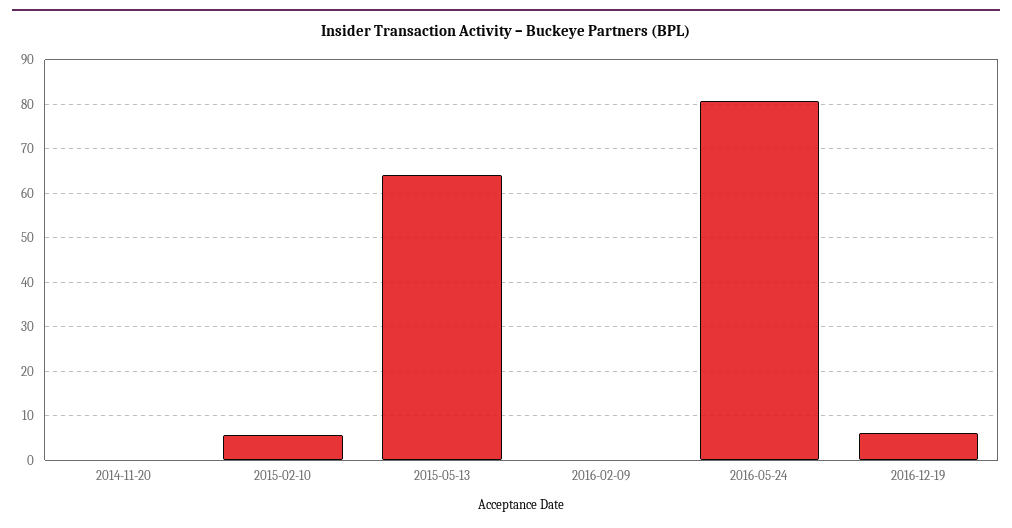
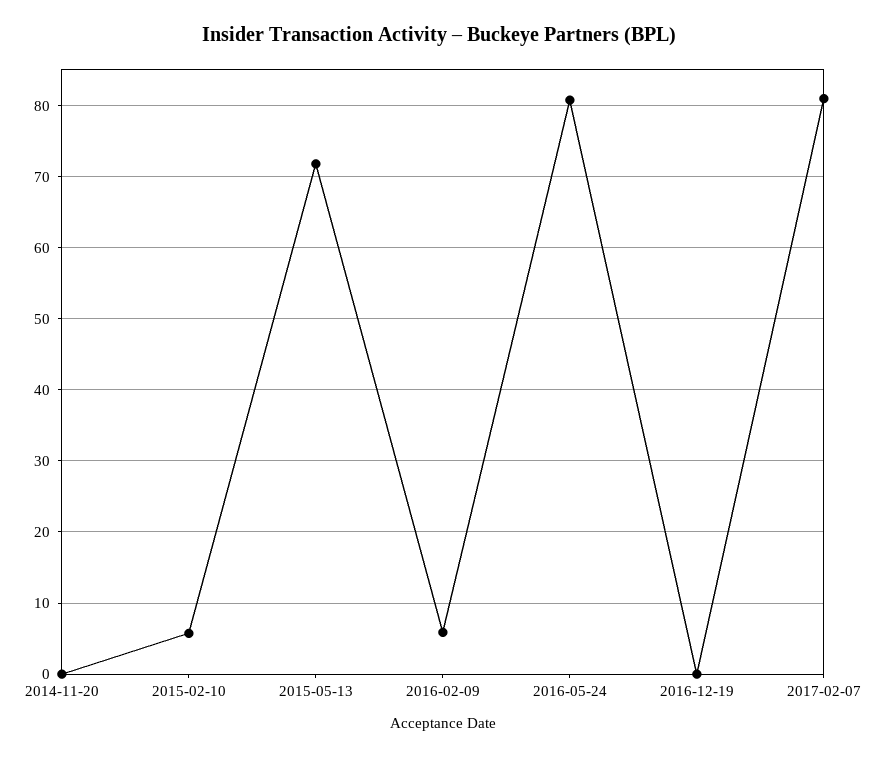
2015-05-13: 64 -> 72
2016-02-09: 0 -> 6
2016-12-19: 6 -> 0
2017-02-07: none -> 81

